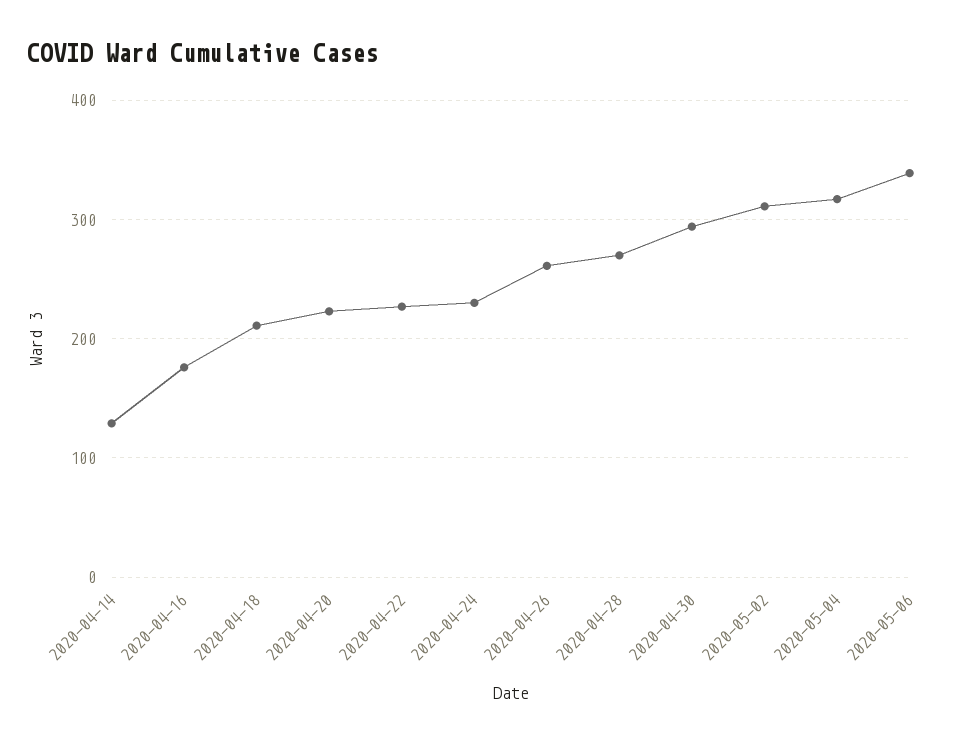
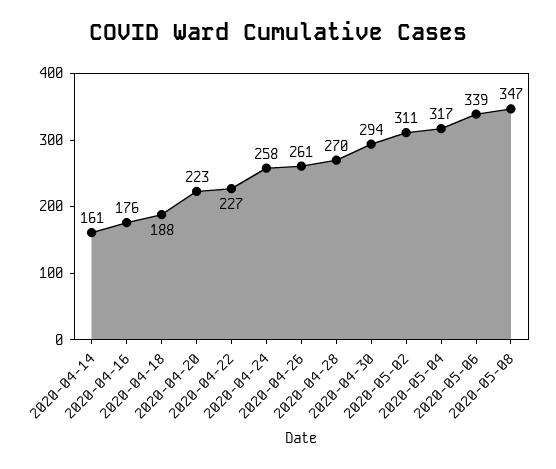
2020-04-14: 130 -> 161
2020-04-18: 210 -> 188
2020-04-24: 230 -> 258
2020-05-08: none -> 347

